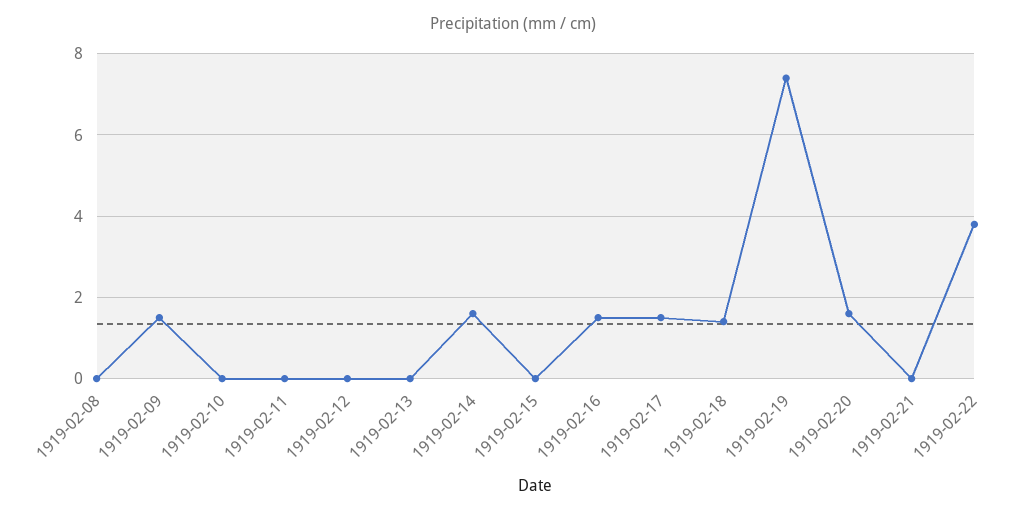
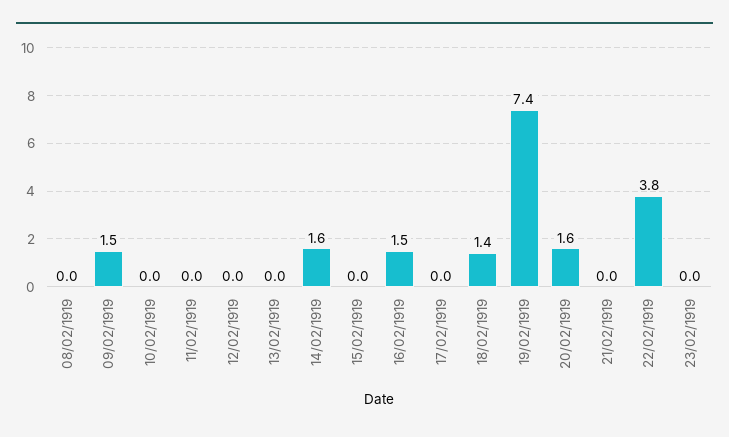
1919-02-17: 1.5 -> 0
23/02/1919: none -> 0

